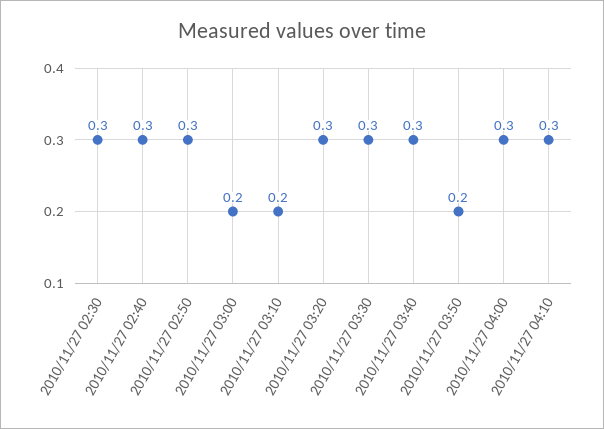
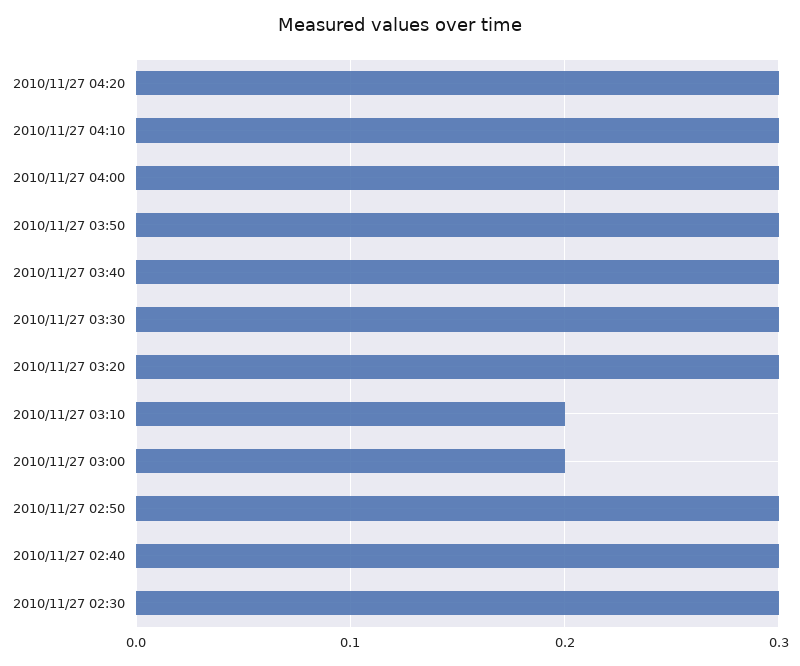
2010/11/27 03:50: 0.2 -> 0.3
2010/11/27 04:20: none -> 0.3

